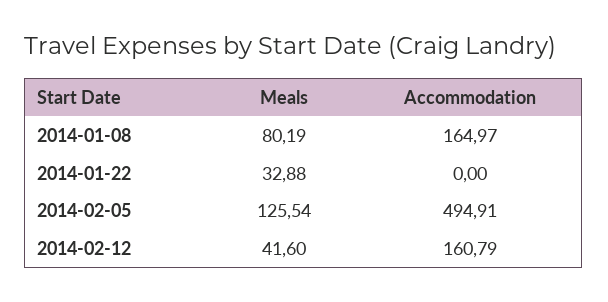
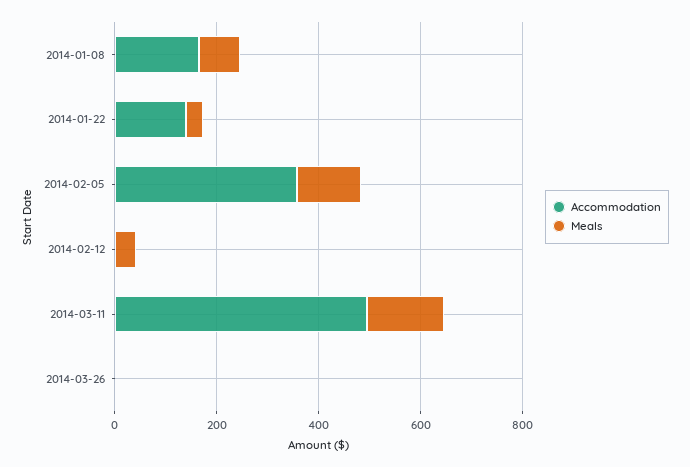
Accommodation, 2014-01-22: 0 -> 150
Accommodation, 2014-02-05: 494.91 -> 350
Accommodation, 2014-02-12: 160.79 -> 0
Accommodation, 2014-03-11: none -> 500
Meals, 2014-03-11: none -> 150
Accommodation, 2014-03-26: none -> 0
Meals, 2014-03-26: none -> 0

